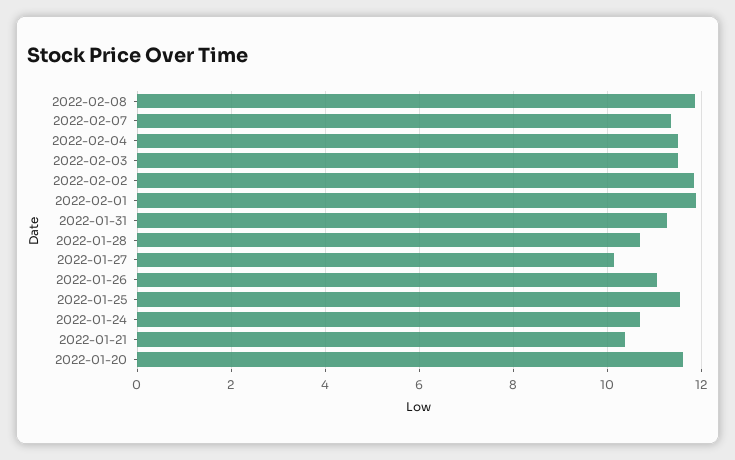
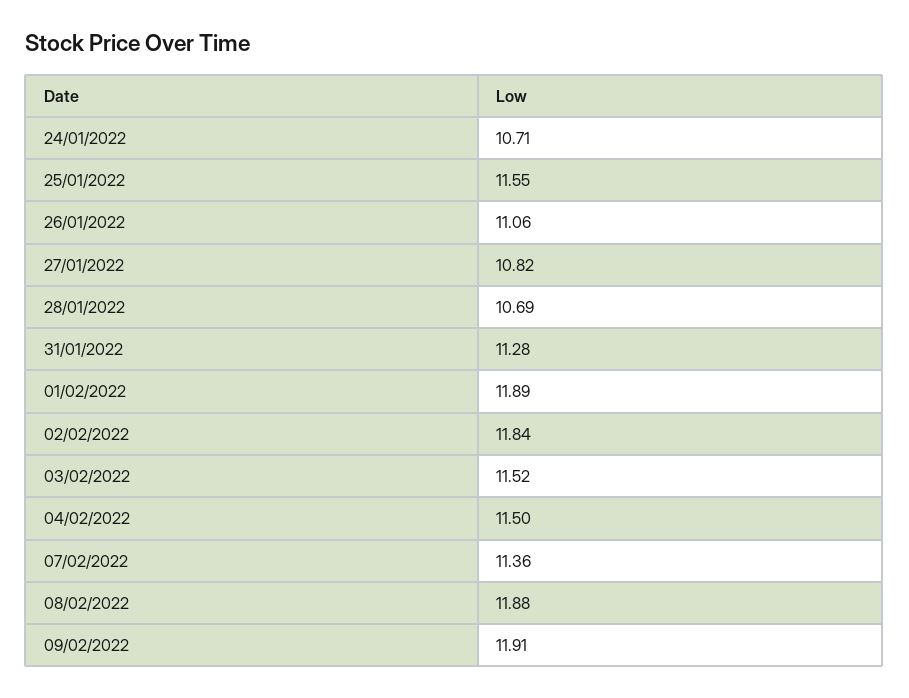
2022-01-27: 10.2 -> 10.82
2022-01-21: 10.4 -> none
2022-01-20: 11.6 -> none
09/02/2022: none -> 11.91

